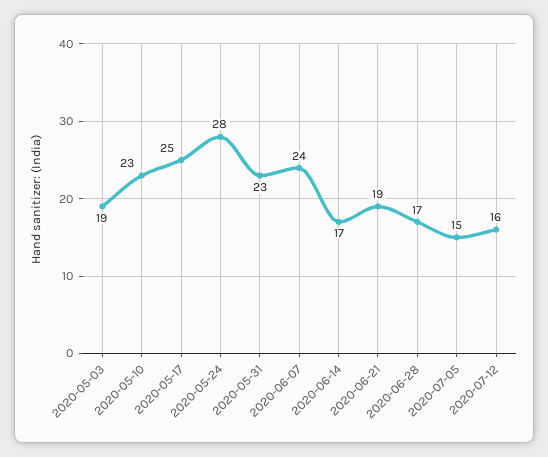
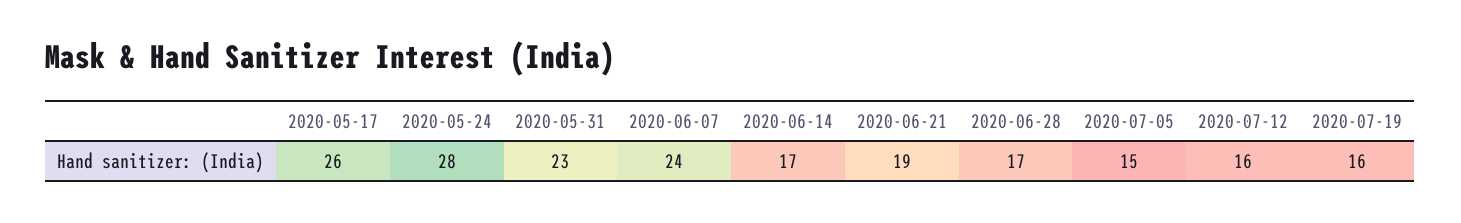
2020-05-03: 19 -> none
2020-05-10: 23 -> none
2020-05-17: 25 -> 26
2020-07-19: none -> 16

